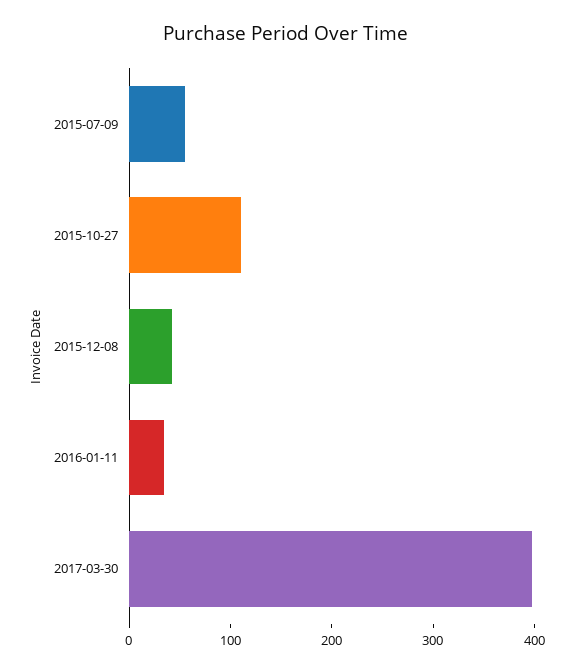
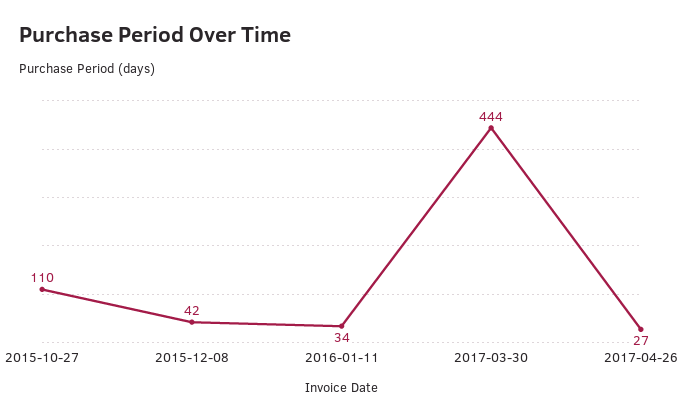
2015-07-09: 60 -> none
2017-03-30: 400 -> 444
2017-04-26: none -> 27

